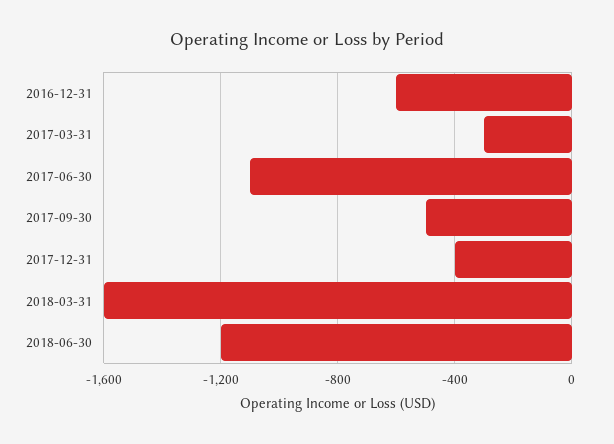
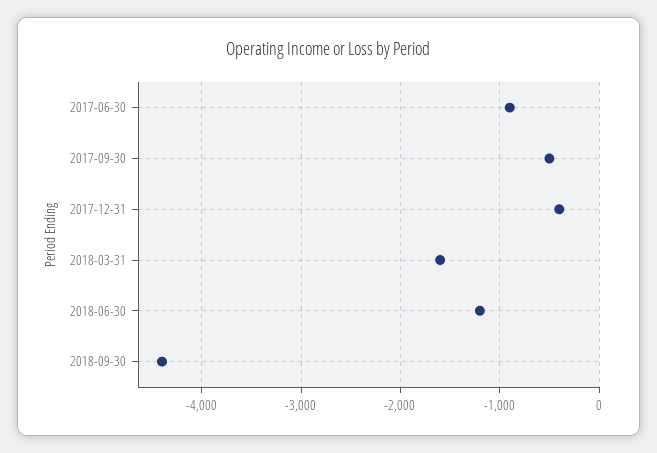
2016-12-31: -600 -> none
2017-03-31: -300 -> none
2017-06-30: -1100 -> -900
2018-09-30: none -> -4400

